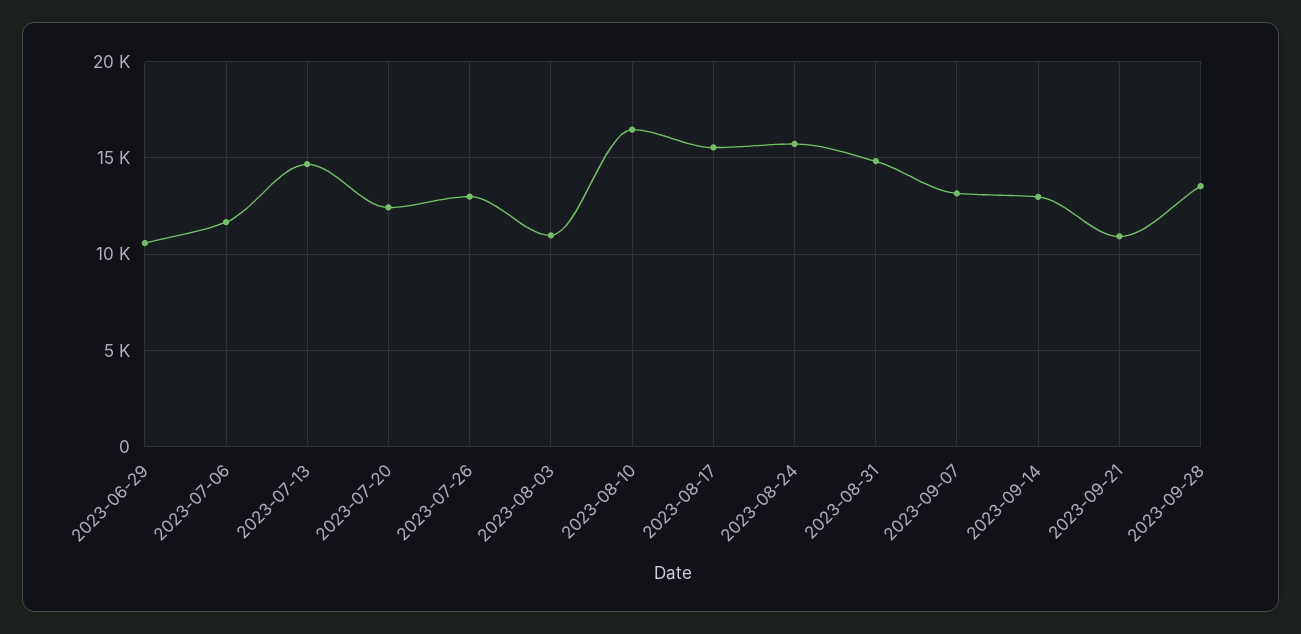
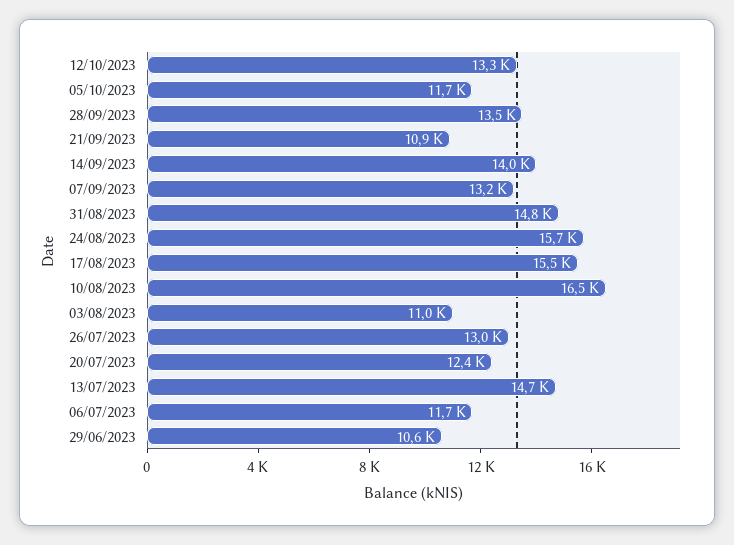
2023-09-14: 13000 -> 14000
12/10/2023: none -> 13300
05/10/2023: none -> 11700

